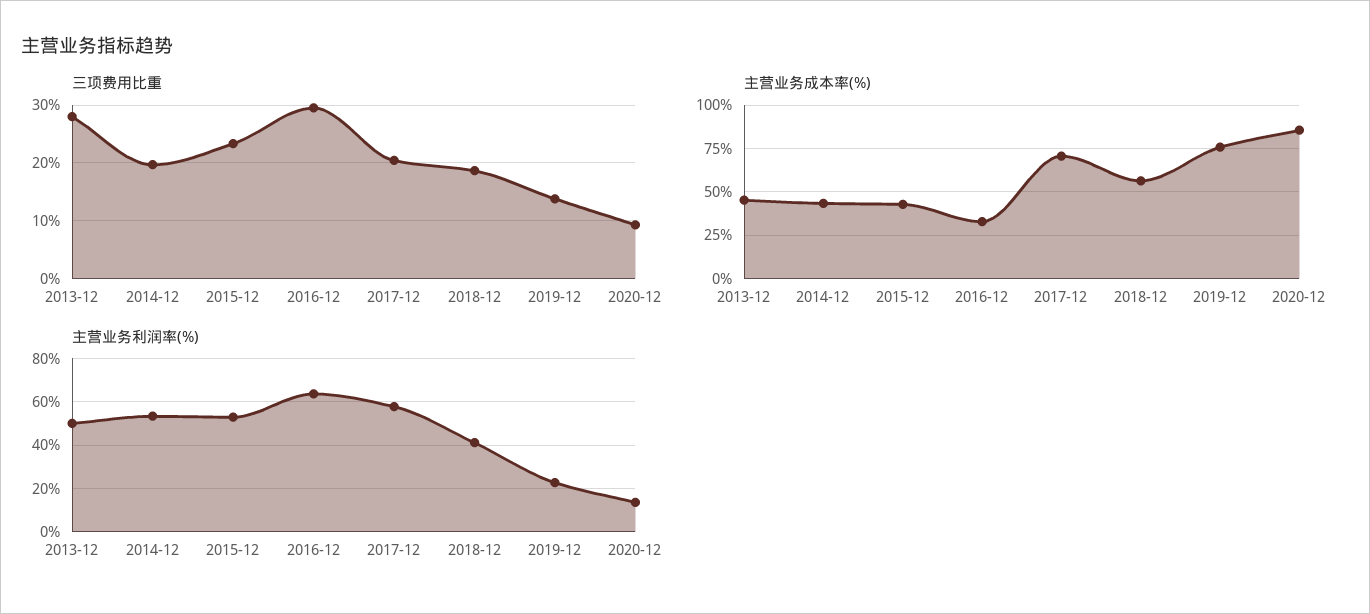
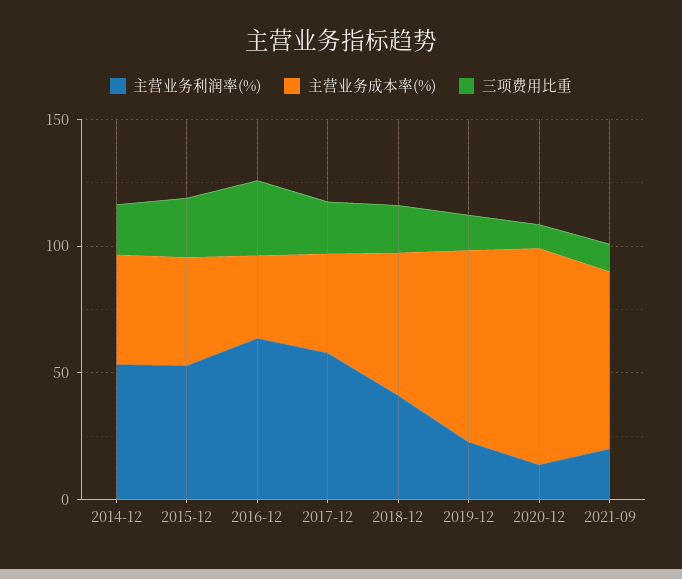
三项费用比重, 2013-12: 28 -> none
主营业务成本率(%), 2013-12: 45 -> none
主营业务成本率(%), 2017-12: 70 -> 40
主营业务利润率(%), 2013-12: 50 -> none
主营业务利润率(%), 2021-09: none -> 20
主营业务成本率(%), 2021-09: none -> 70
三项费用比重, 2021-09: none -> 10

